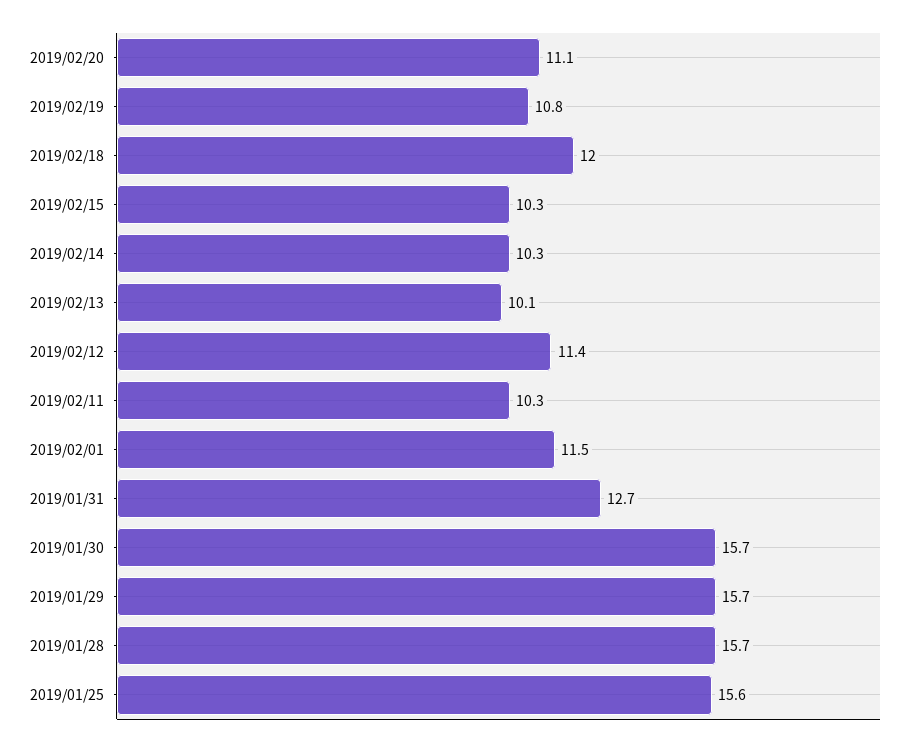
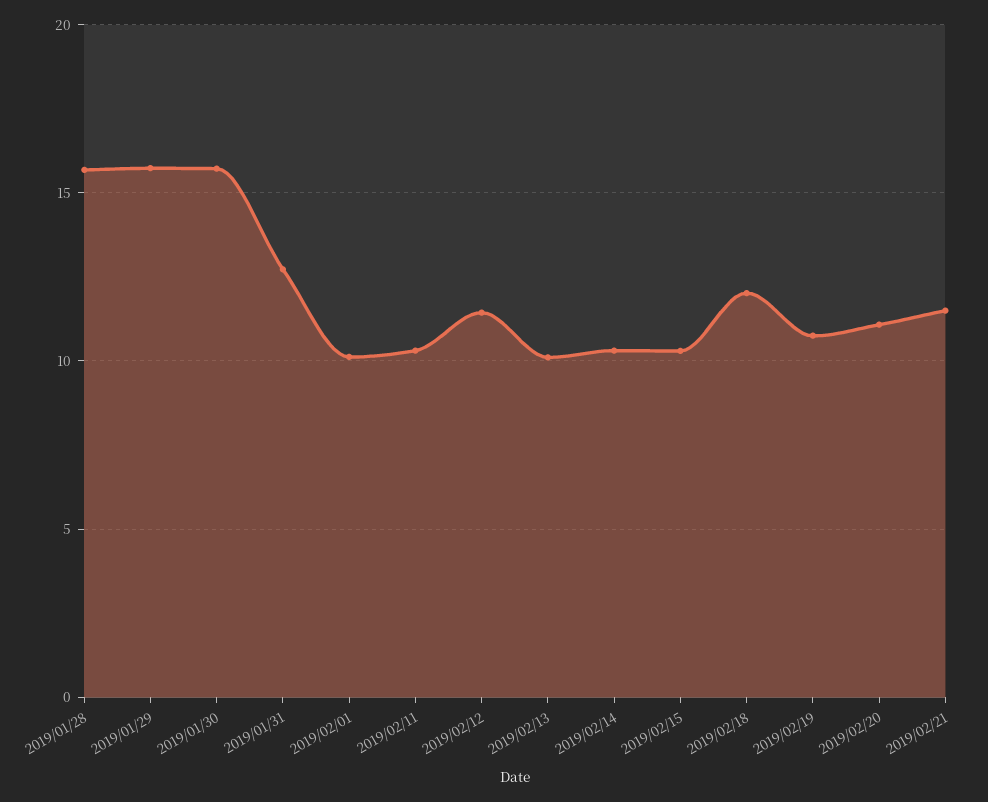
2019/02/01: 11.5 -> 10
2019/01/25: 15.6 -> none
2019/02/21: none -> 11.5

